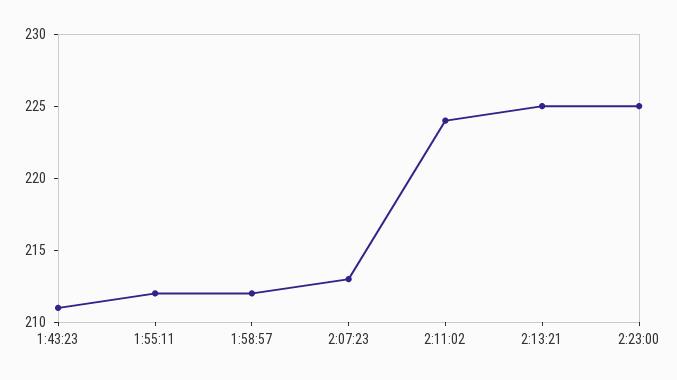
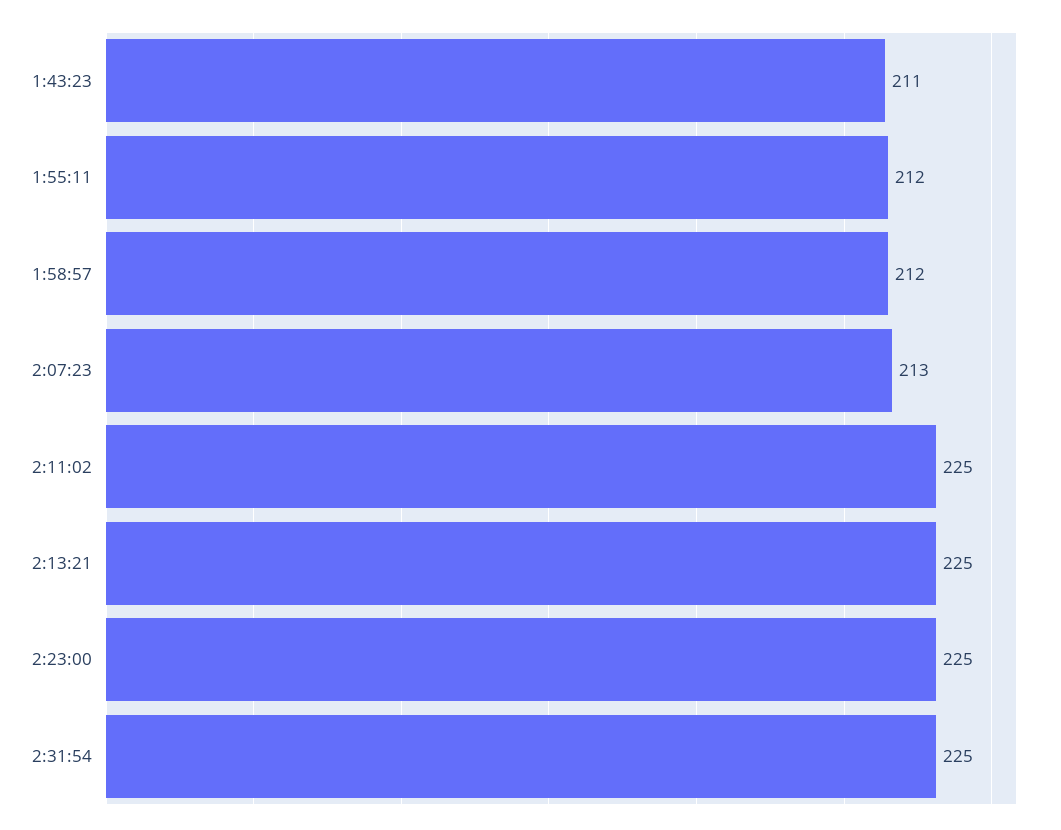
2:11:02: 224 -> 225
2:31:54: none -> 225

